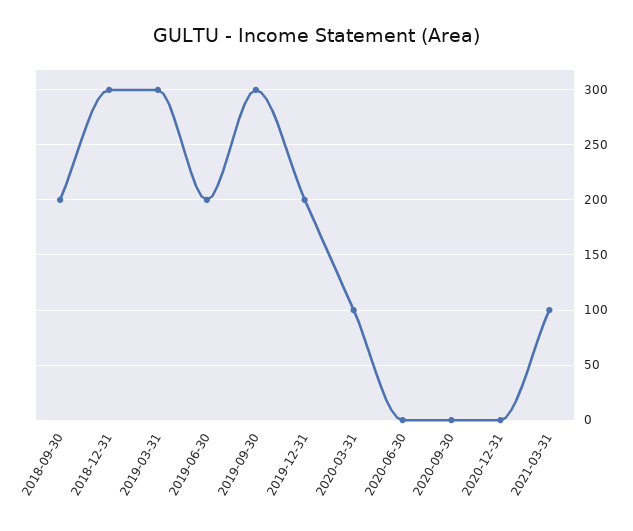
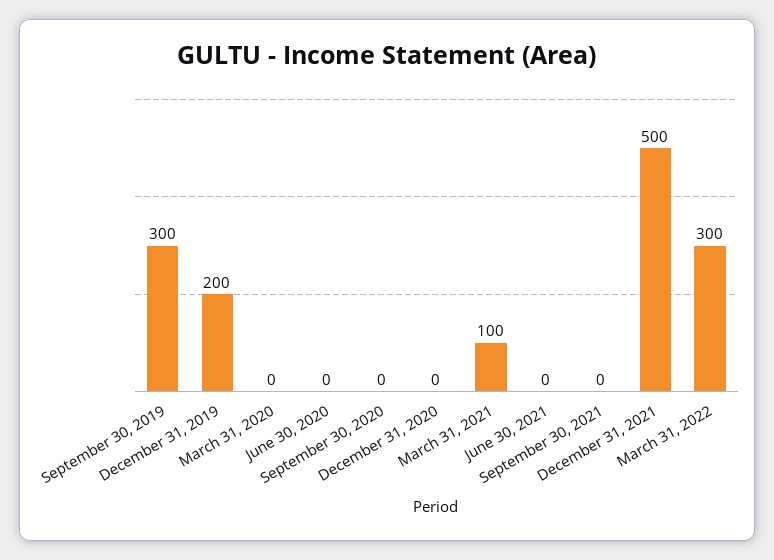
2018-09-30: 200 -> none
2018-12-31: 300 -> none
2019-03-31: 300 -> none
2019-06-30: 200 -> none
2020-03-31: 100 -> 0
June 30, 2021: none -> 0
September 30, 2021: none -> 0
December 31, 2021: none -> 500
March 31, 2022: none -> 300

